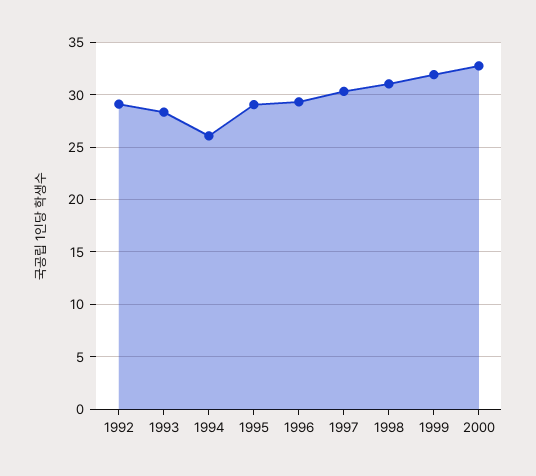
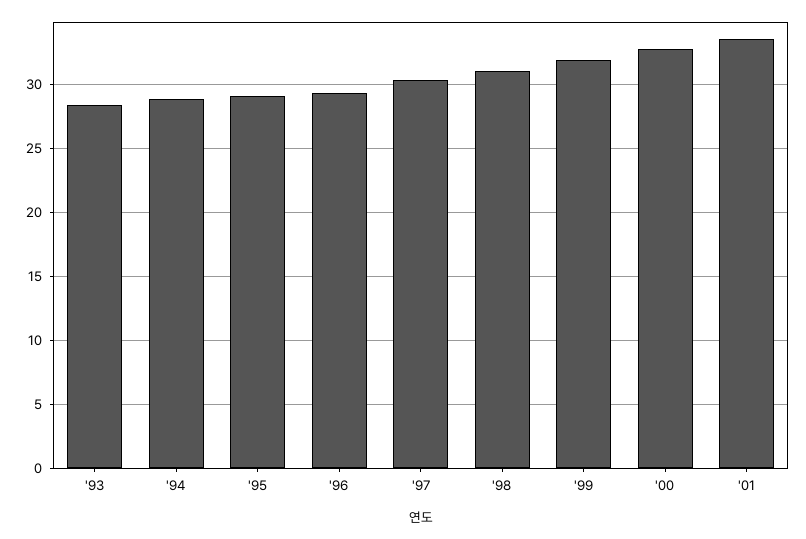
1992: 29 -> none
1994: 26 -> 29
'01: none -> 33.5

